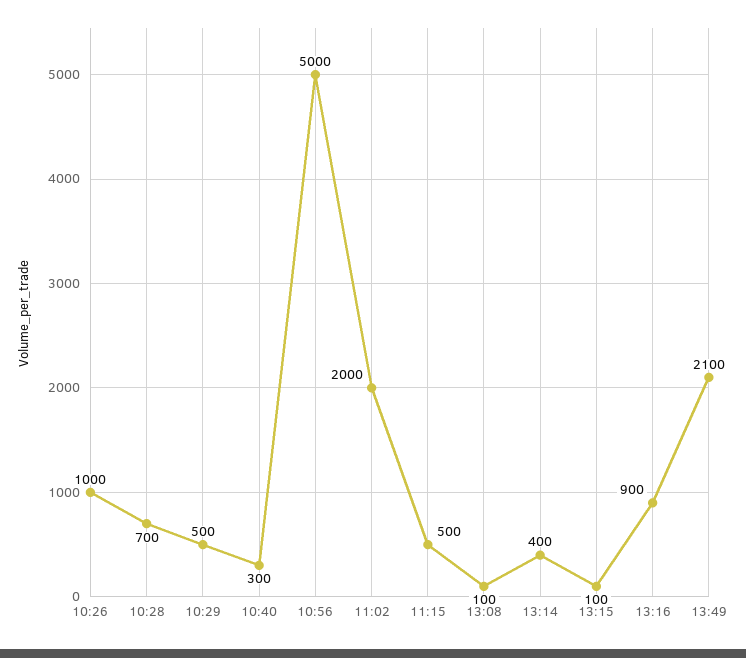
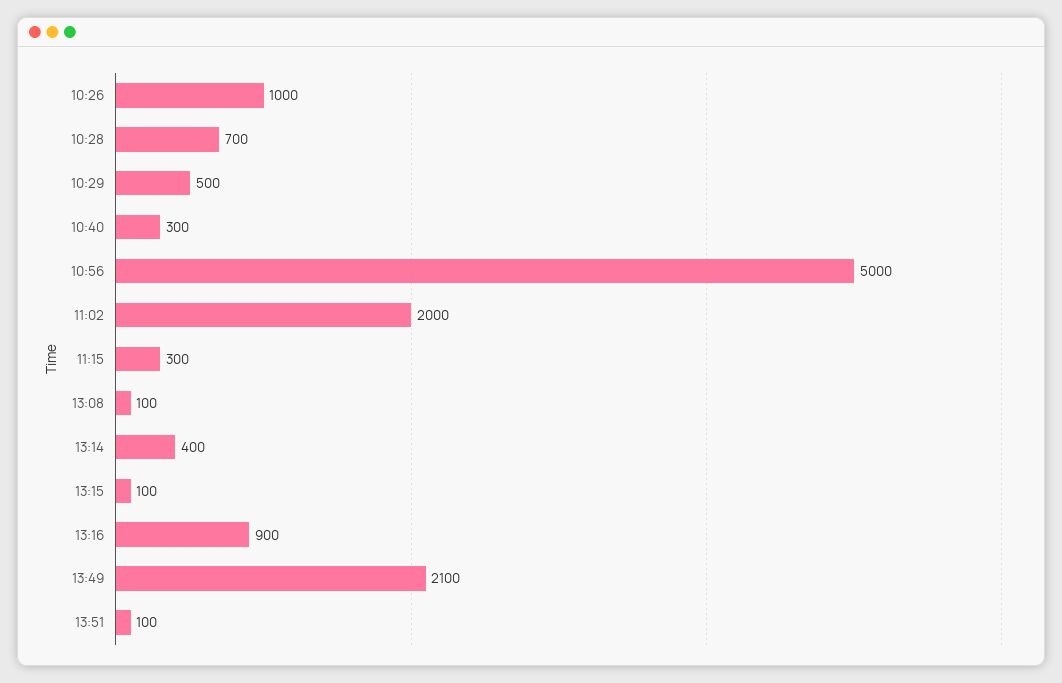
11:15: 500 -> 300
13:51: none -> 100

